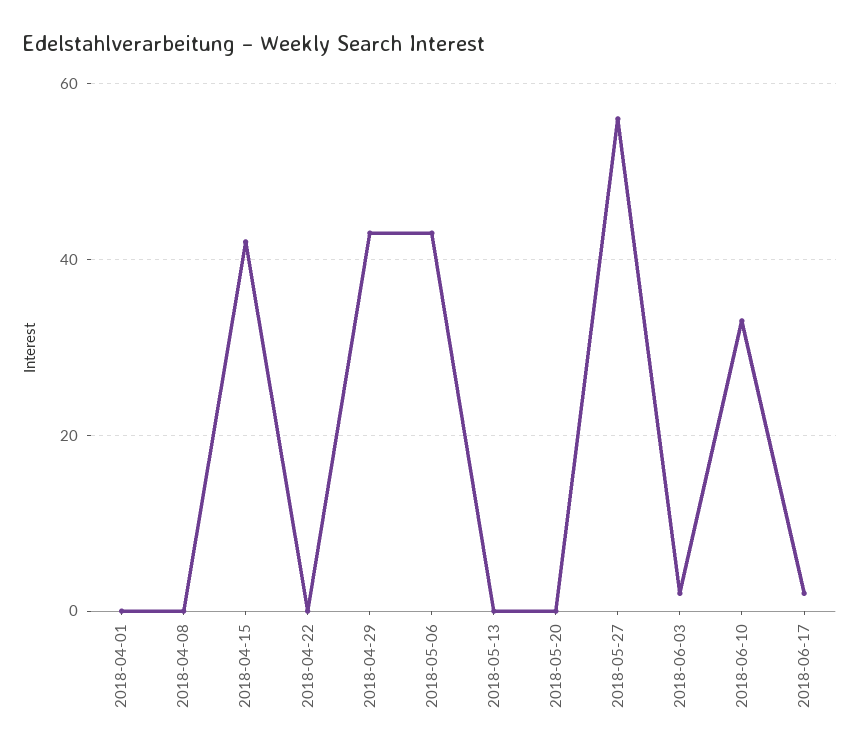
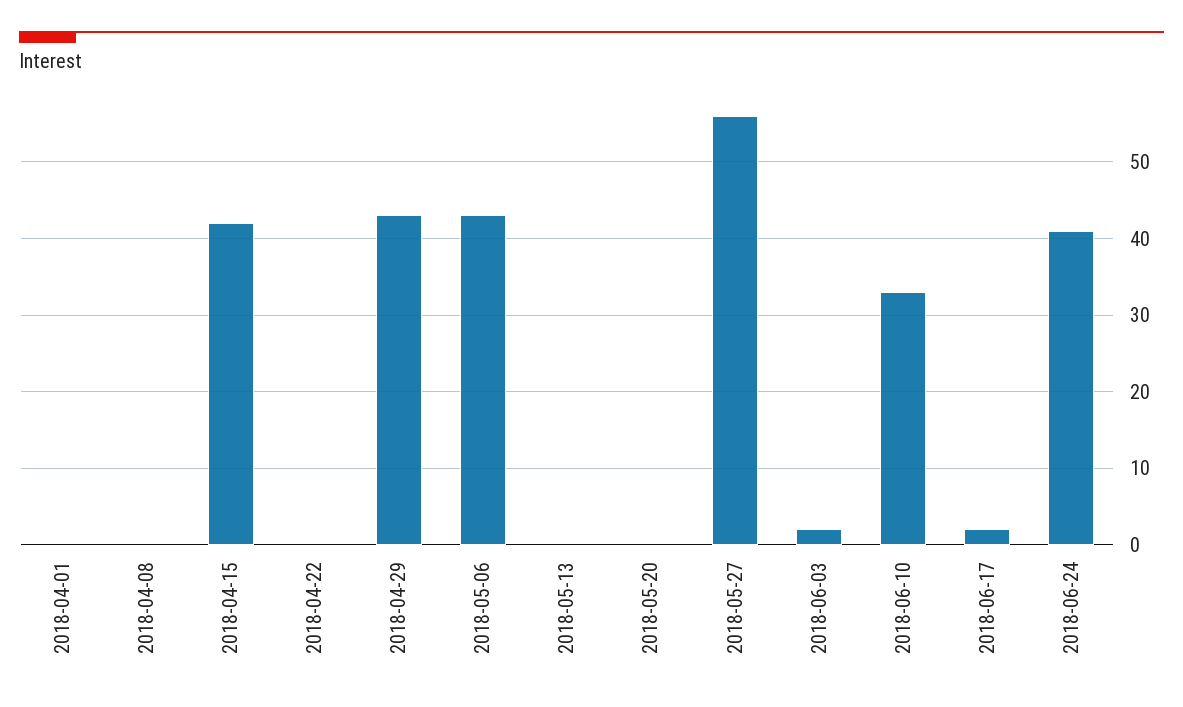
2018-06-24: none -> 41

